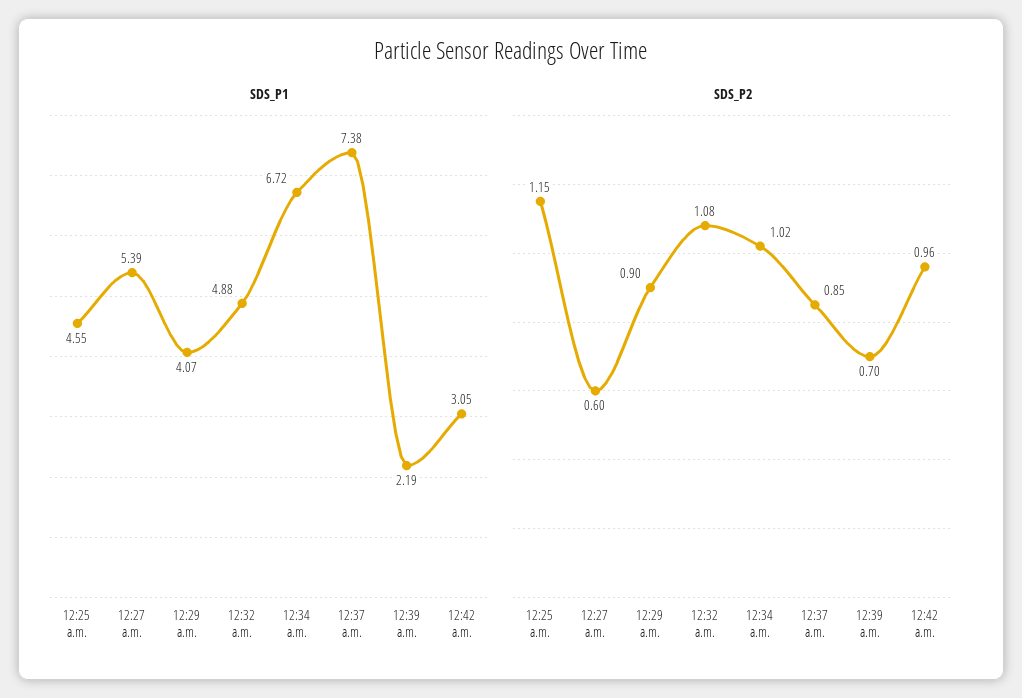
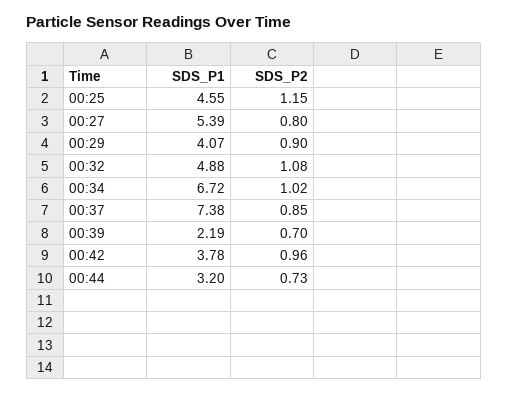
SDS_P1, 12:42 a.m.: 3.05 -> 3.78
SDS_P2, 12:27 a.m.: 0.6 -> 0.8
SDS_P1, 00:44: none -> 3.2
SDS_P2, 00:44: none -> 0.73

